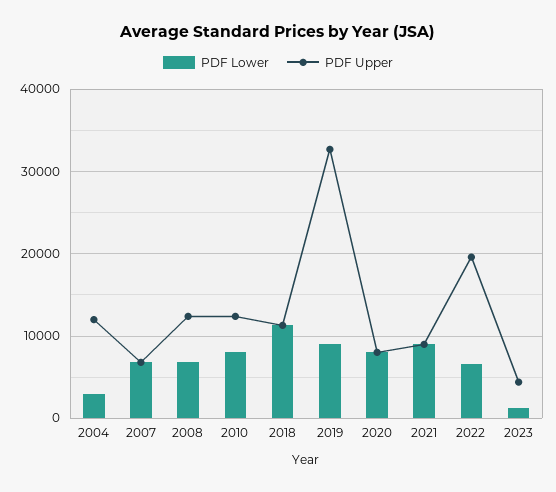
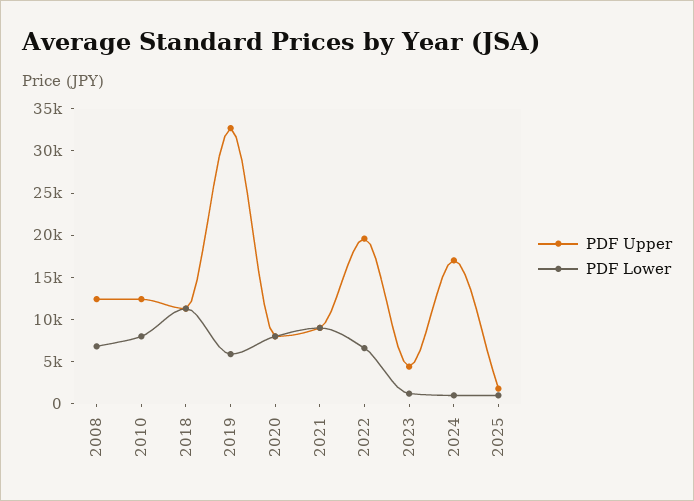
PDF Lower, 2004: 3000 -> none
PDF Upper, 2004: 12000 -> none
PDF Lower, 2007: 7000 -> none
PDF Upper, 2007: 7000 -> none
PDF Lower, 2019: 9000 -> 6000
PDF Upper, 2024: none -> 17000
PDF Lower, 2024: none -> 1000
PDF Upper, 2025: none -> 2000
PDF Lower, 2025: none -> 1000

